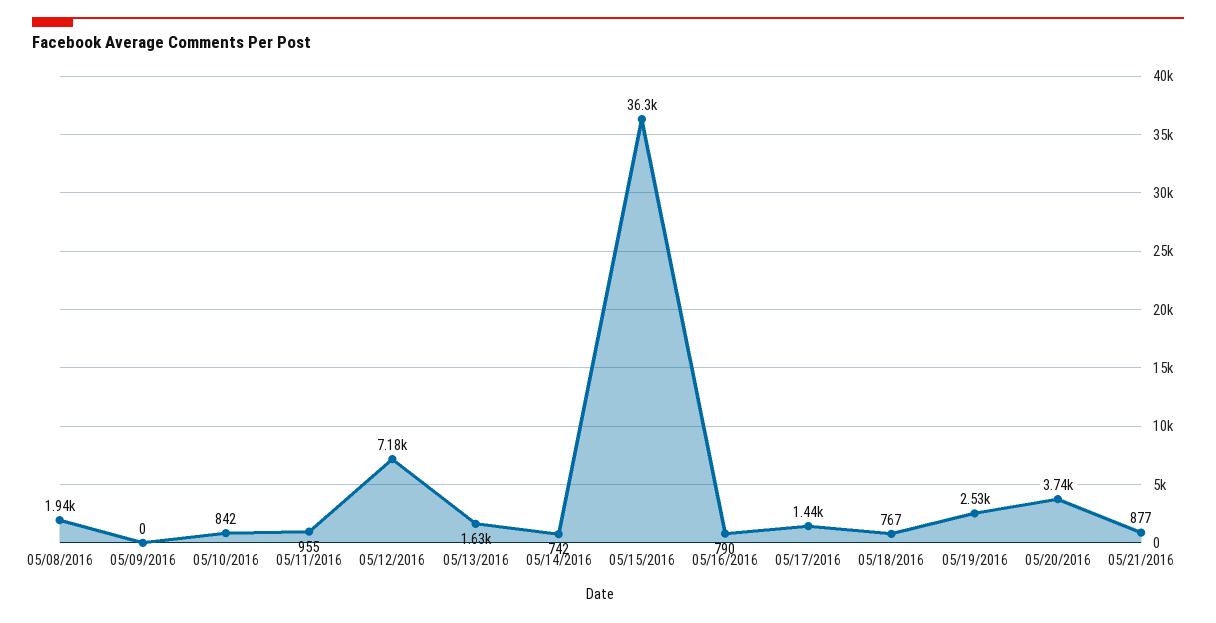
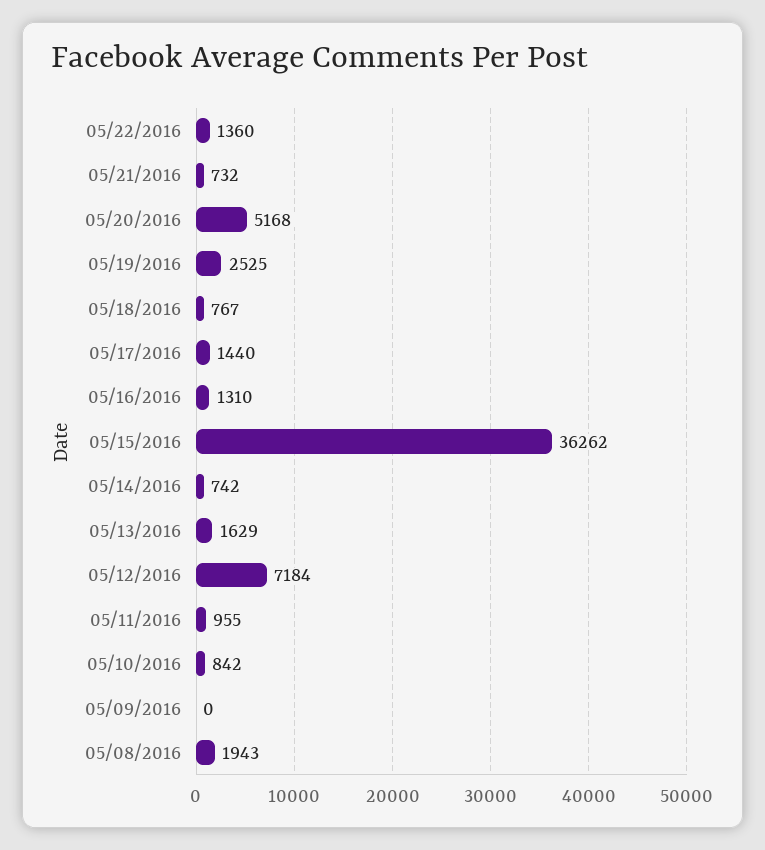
05/16/2016: 790 -> 1310
05/20/2016: 3740 -> 5168
05/21/2016: 877 -> 732
05/22/2016: none -> 1360

